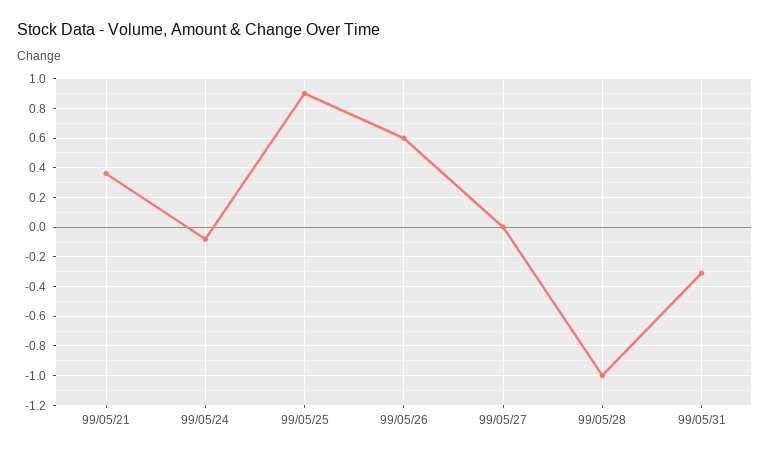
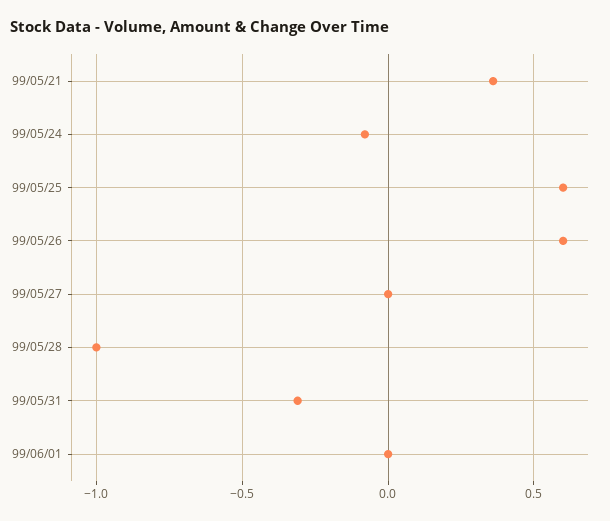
99/05/25: 0.9 -> 0.6
99/06/01: none -> 0

